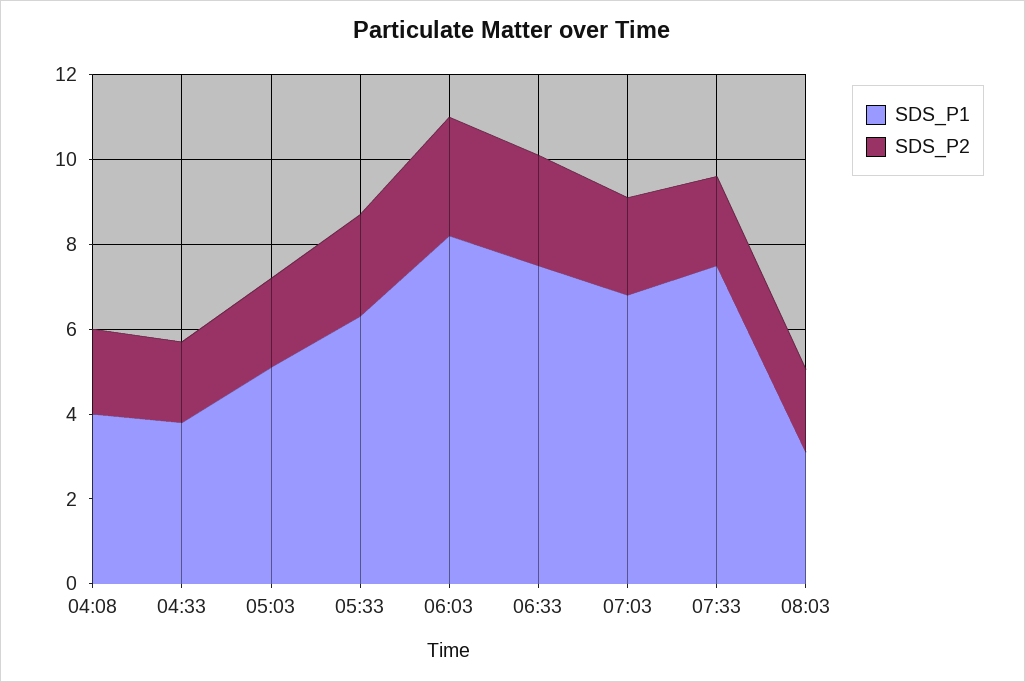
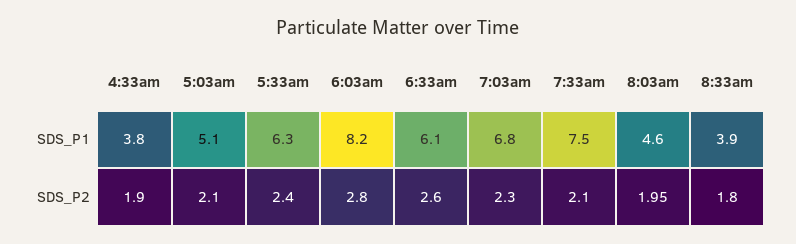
SDS_P1, 04:08: 4 -> none
SDS_P2, 04:08: 2 -> none
SDS_P1, 06:33: 7.5 -> 6.1
SDS_P1, 08:03: 3 -> 4.6
SDS_P1, 8:33am: none -> 3.9
SDS_P2, 8:33am: none -> 1.8

